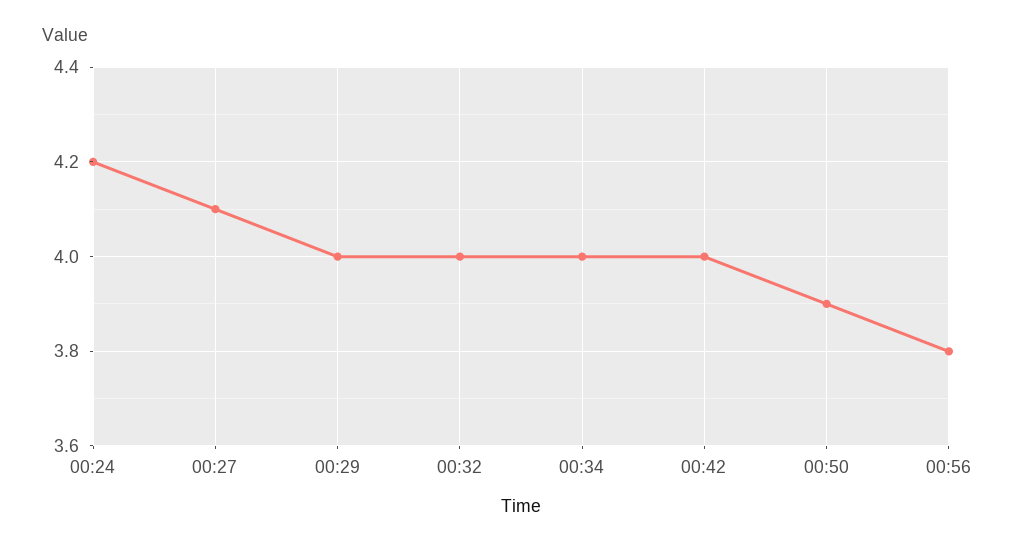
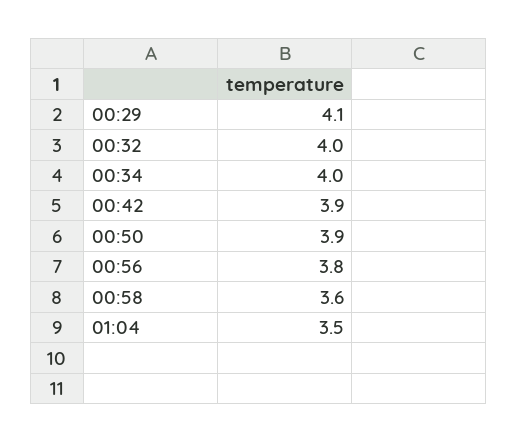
00:24: 4.2 -> none
00:27: 4.1 -> none
00:29: 4 -> 4.1
00:42: 4 -> 3.9
00:58: none -> 3.6
01:04: none -> 3.5

